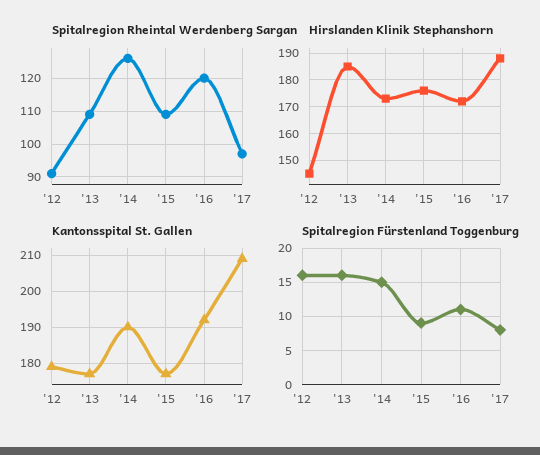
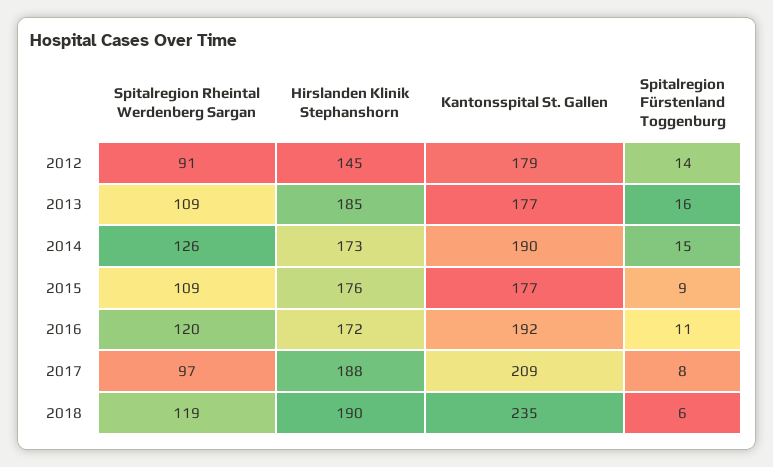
Spitalregion Fürstenland Toggenburg, '12: 16 -> 14
Spitalregion Rheintal Werdenberg Sargan, 2018: none -> 119
Hirslanden Klinik Stephanshorn, 2018: none -> 190
Kantonsspital St. Gallen, 2018: none -> 235
Spitalregion Fürstenland Toggenburg, 2018: none -> 6

